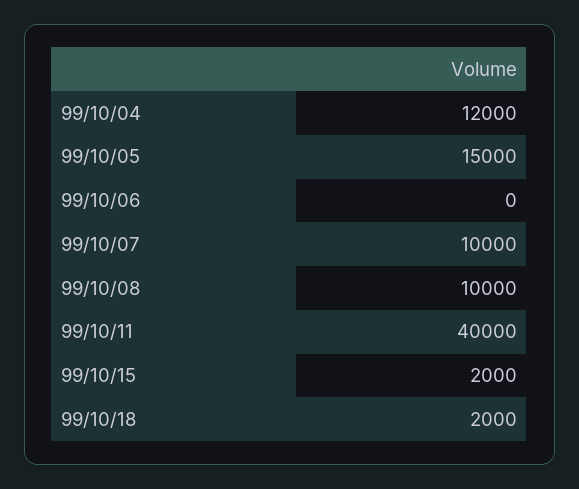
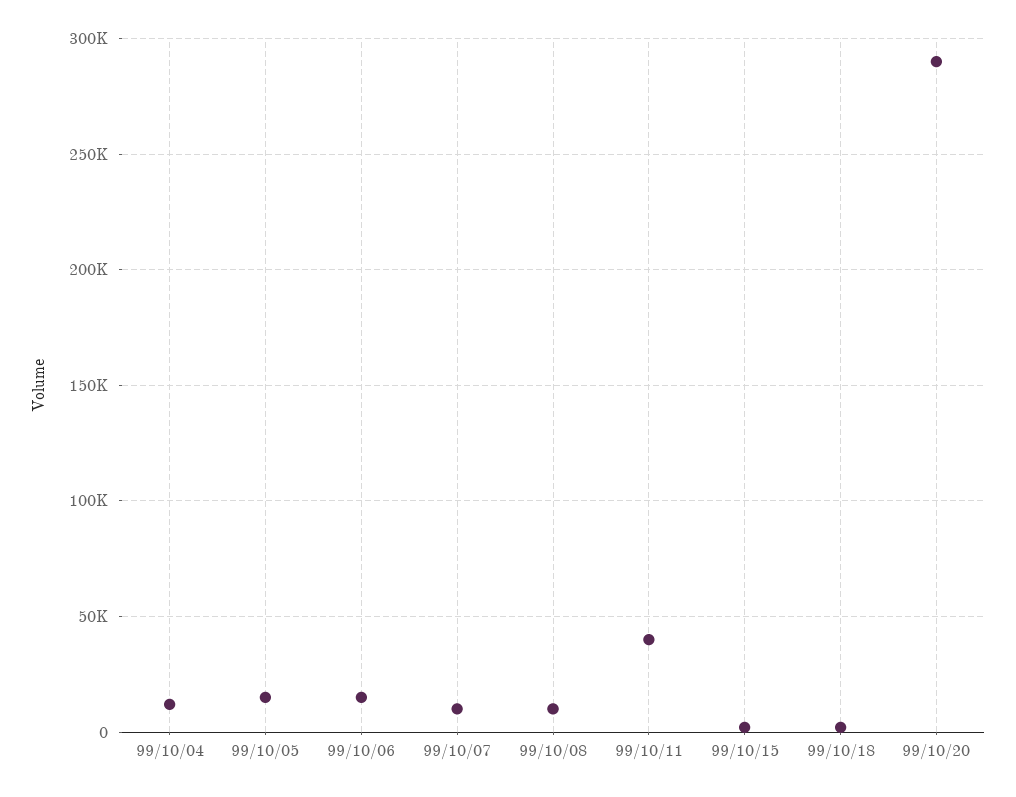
99/10/06: 0 -> 15000
99/10/20: none -> 290000

